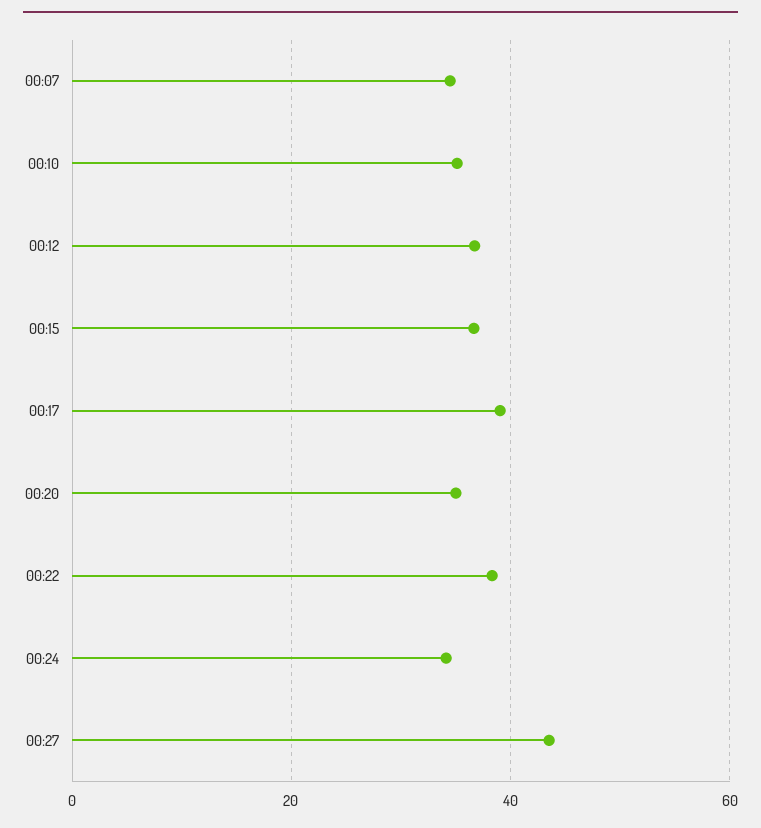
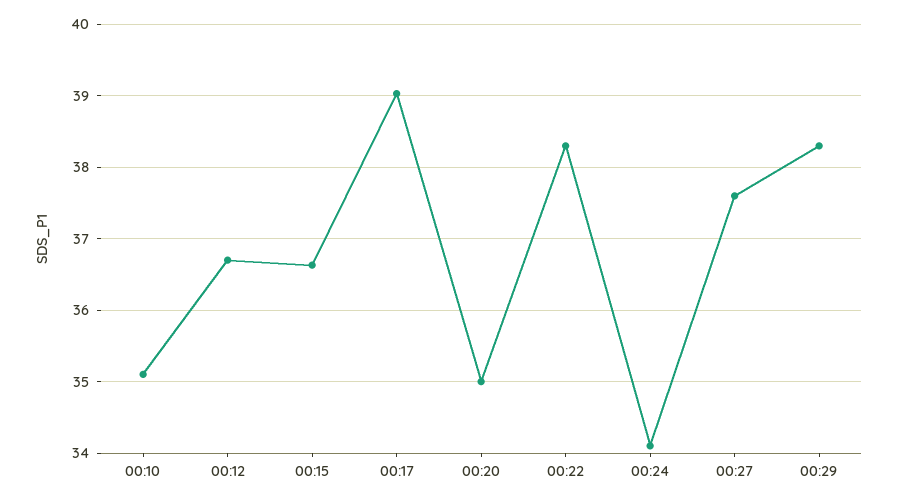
00:07: 34 -> none
00:27: 44 -> 37.6
00:29: none -> 38.3

